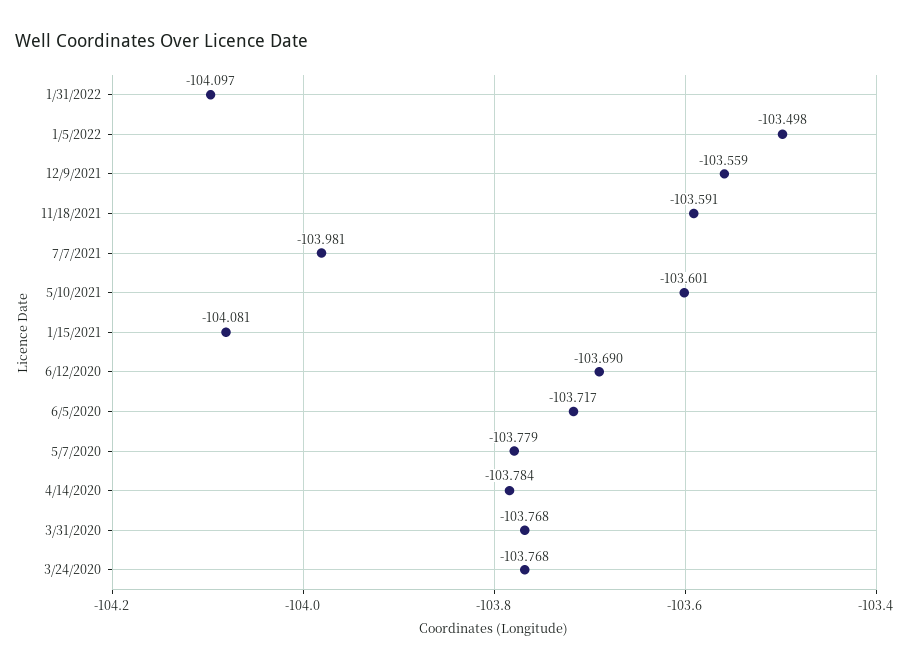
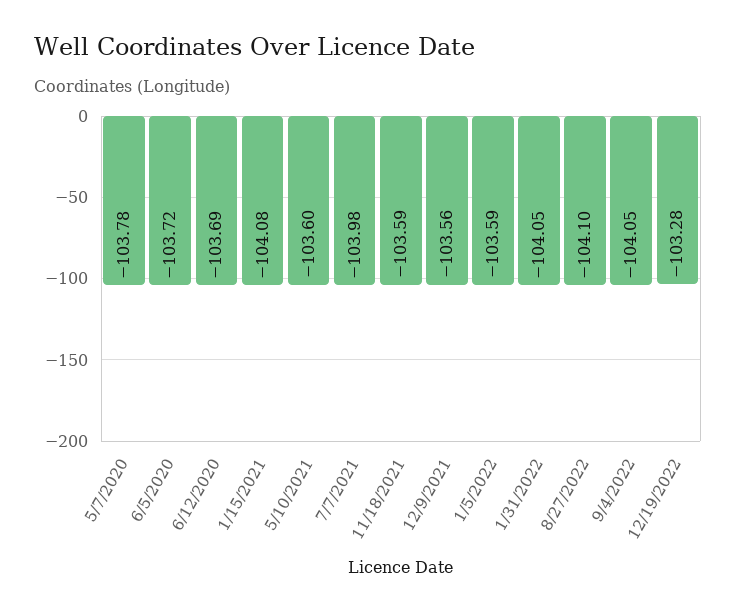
1/31/2022: -104.097 -> -104.05
1/5/2022: -103.498 -> -103.59
4/14/2020: -103.784 -> none
3/31/2020: -103.768 -> none
3/24/2020: -103.768 -> none
8/27/2022: none -> -104.1
9/4/2022: none -> -104.05
12/19/2022: none -> -103.28

